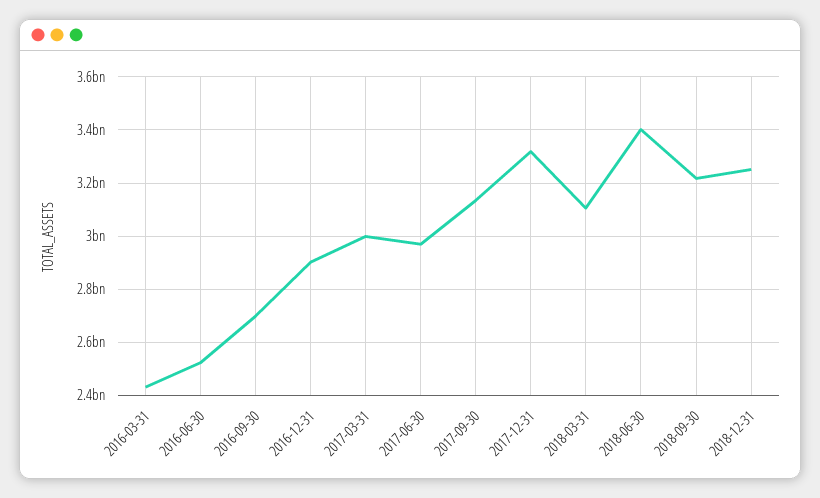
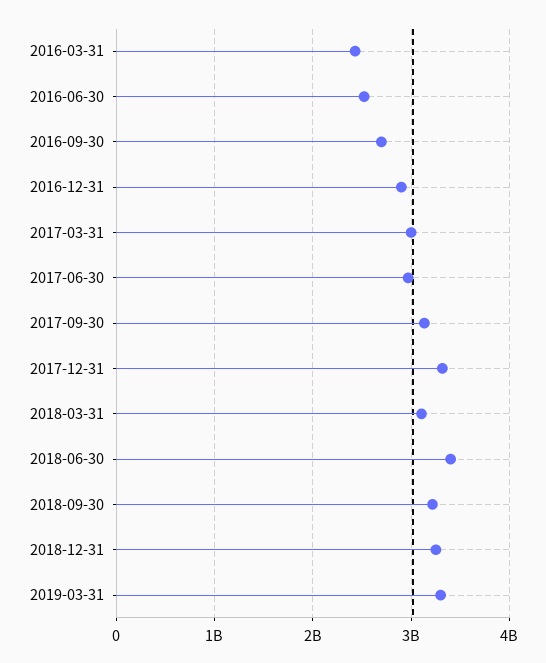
2019-03-31: none -> 3300000000

